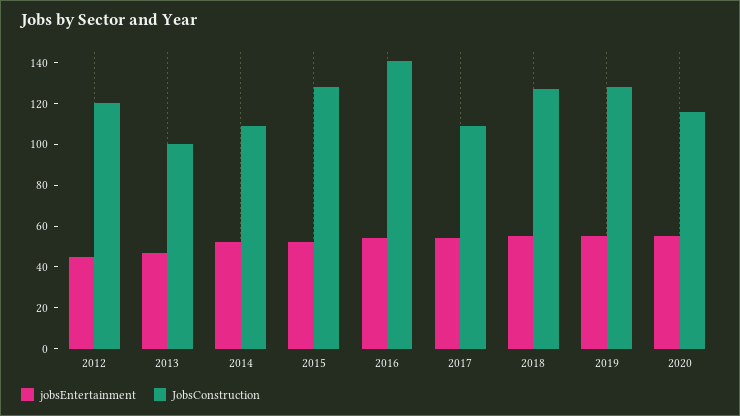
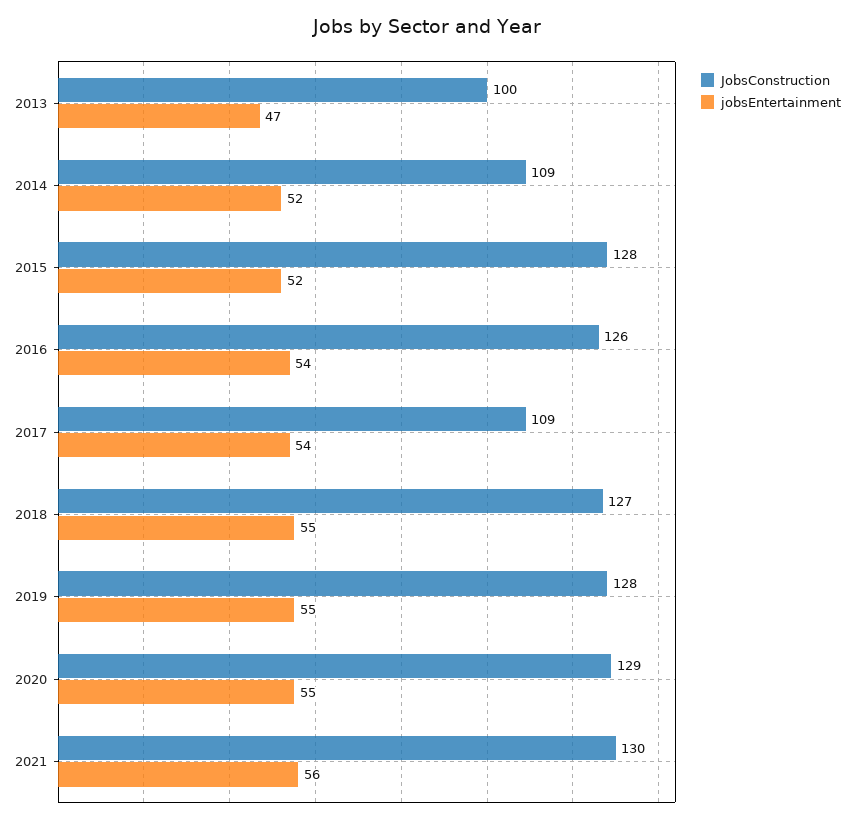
jobsEntertainment, 2012: 45 -> none
JobsConstruction, 2012: 120 -> none
JobsConstruction, 2016: 140 -> 126
JobsConstruction, 2020: 115 -> 129
JobsConstruction, 2021: none -> 130
jobsEntertainment, 2021: none -> 56

